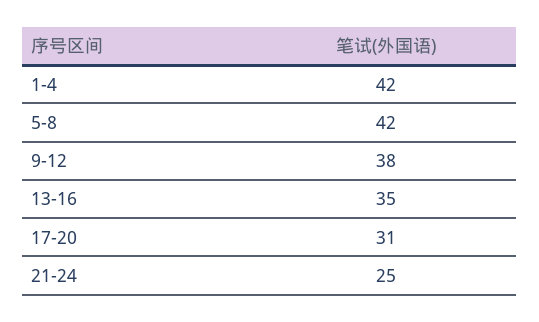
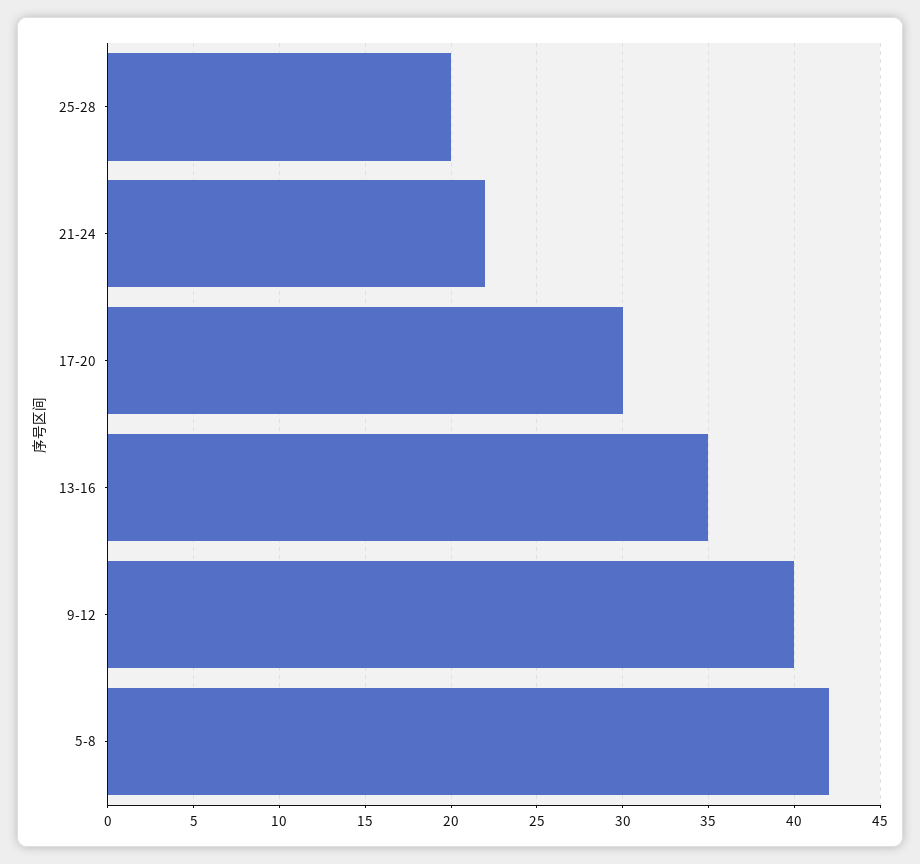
1-4: 42 -> none
9-12: 38 -> 40
17-20: 31 -> 30
21-24: 25 -> 22
25-28: none -> 20

